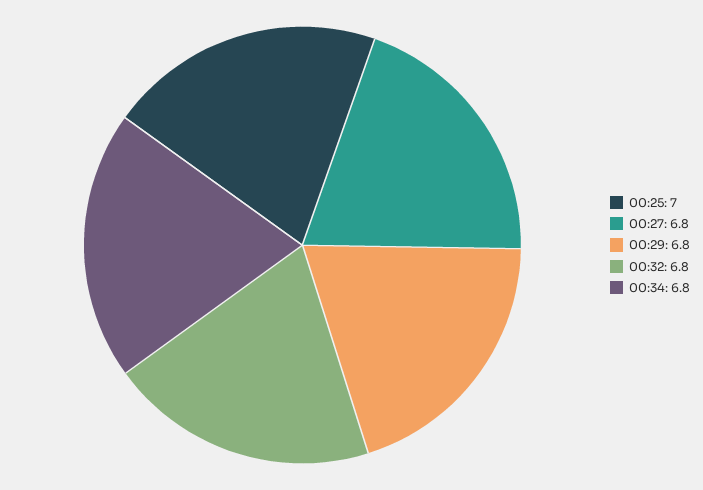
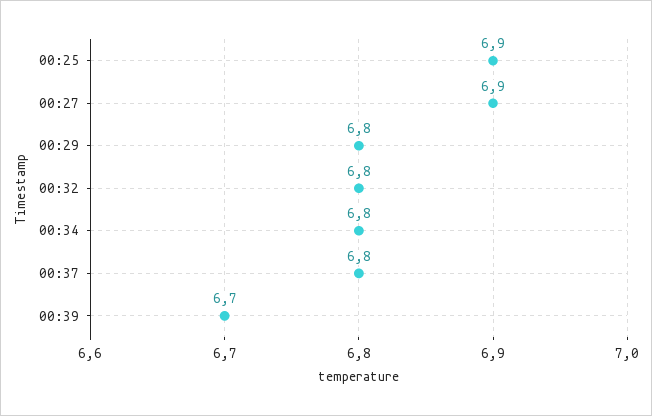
00:25: 7 -> 6.9
00:27: 6.8 -> 6.9
00:37: none -> 6.8
00:39: none -> 6.7

